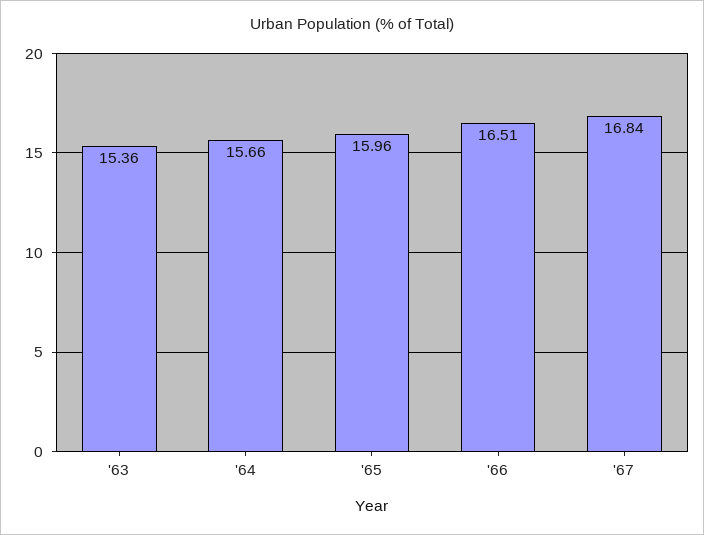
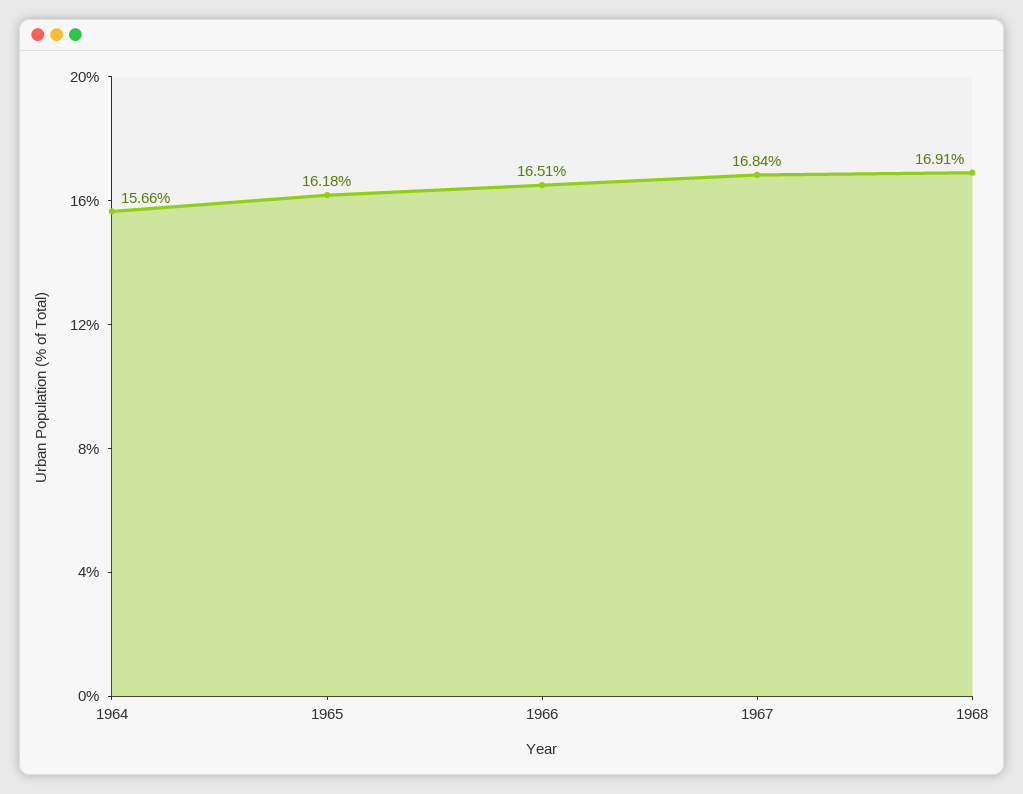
'63: 15.36 -> none
'65: 15.96 -> 16.18
1968: none -> 16.91

